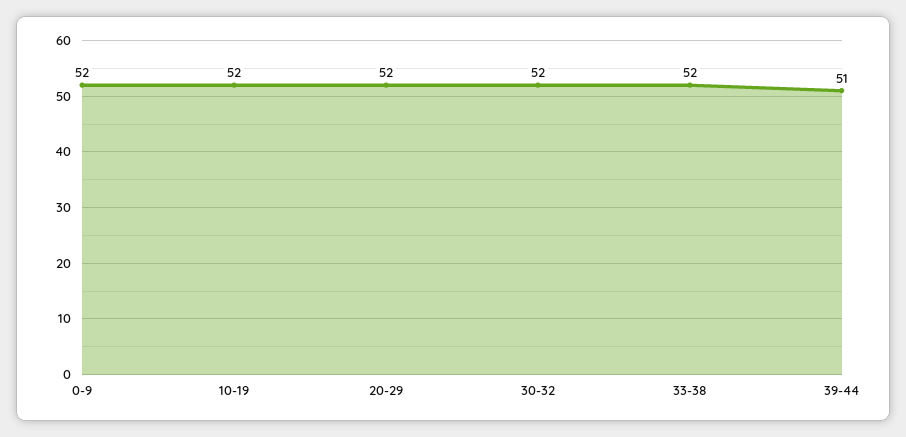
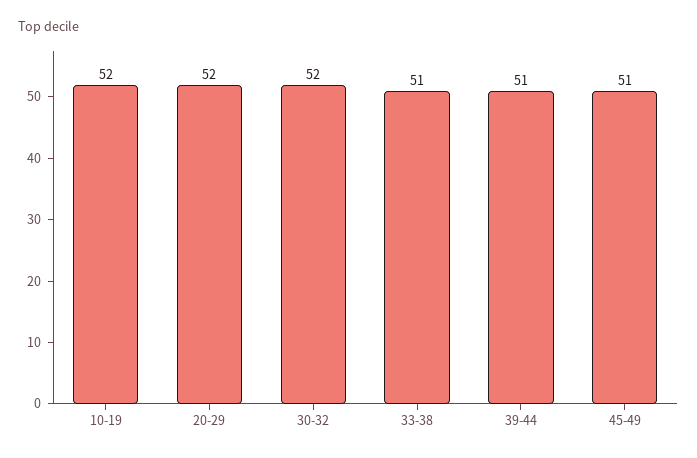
0-9: 52 -> none
33-38: 52 -> 51
45-49: none -> 51

